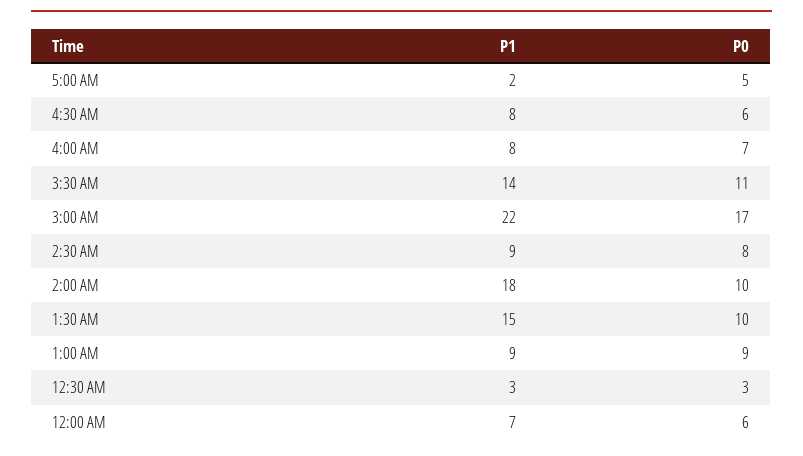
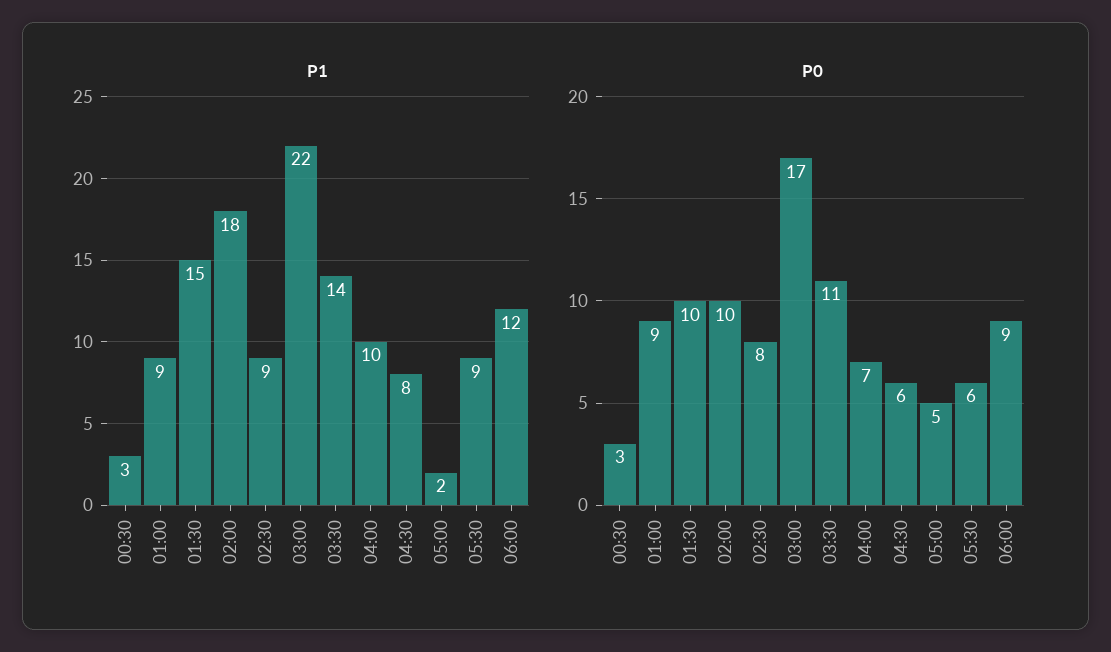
P1, 4:00 AM: 8 -> 10
P1, 12:00 AM: 7 -> none
P0, 12:00 AM: 6 -> none
P1, 05:30: none -> 9
P1, 06:00: none -> 12
P0, 05:30: none -> 6
P0, 06:00: none -> 9

